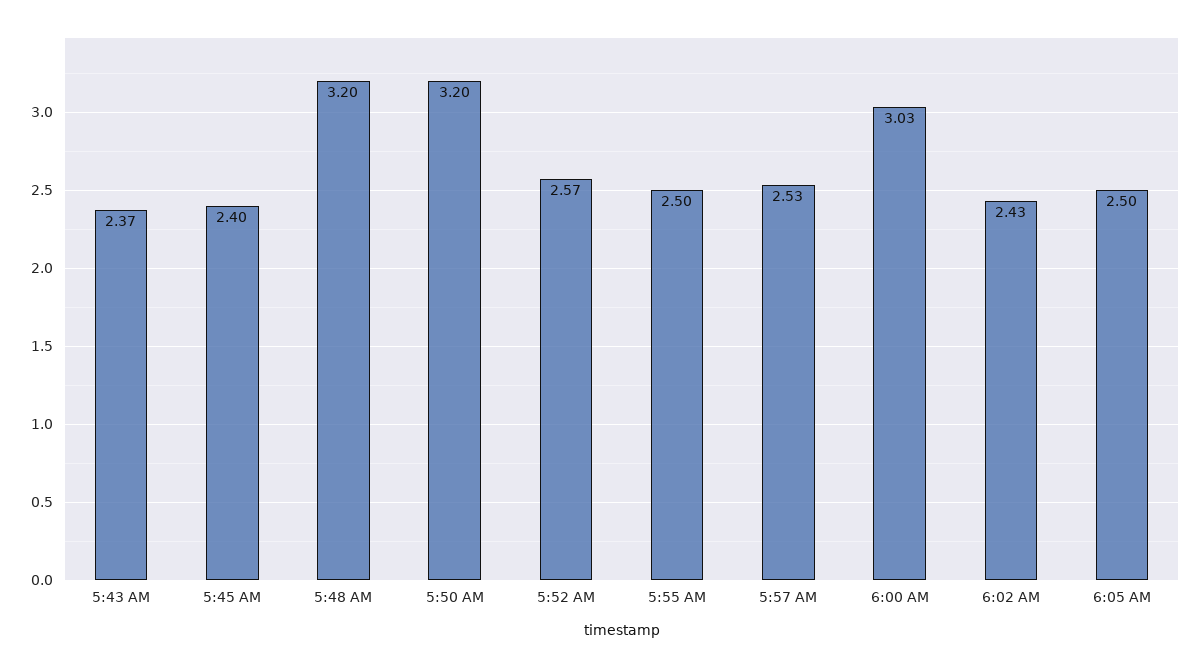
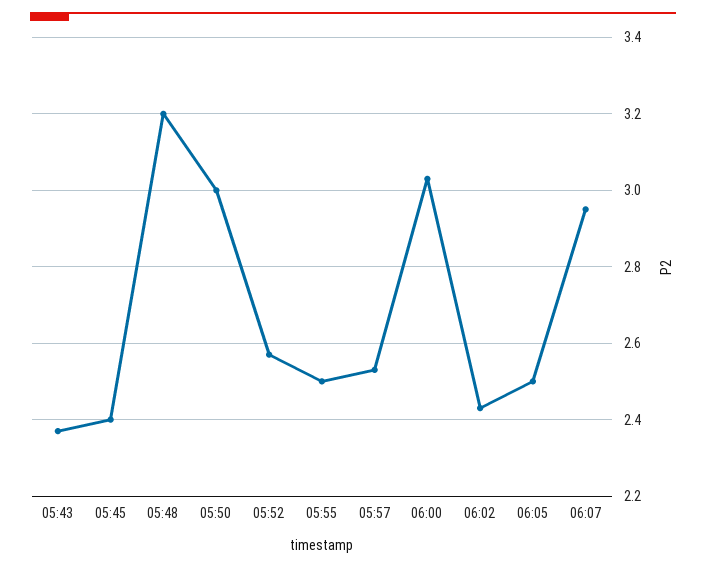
5:50 AM: 3.2 -> 3
06:07: none -> 2.95

